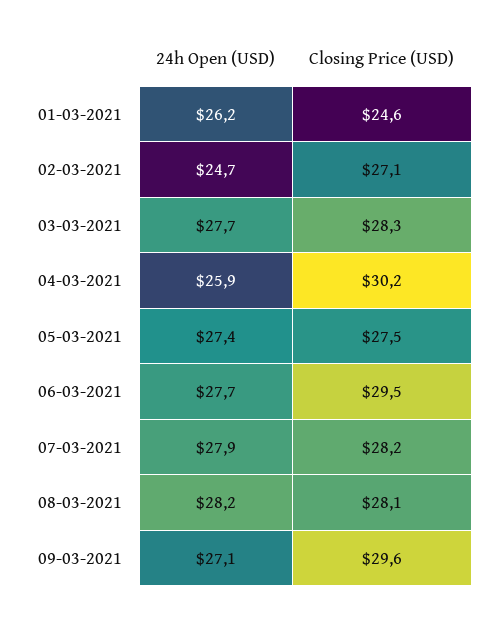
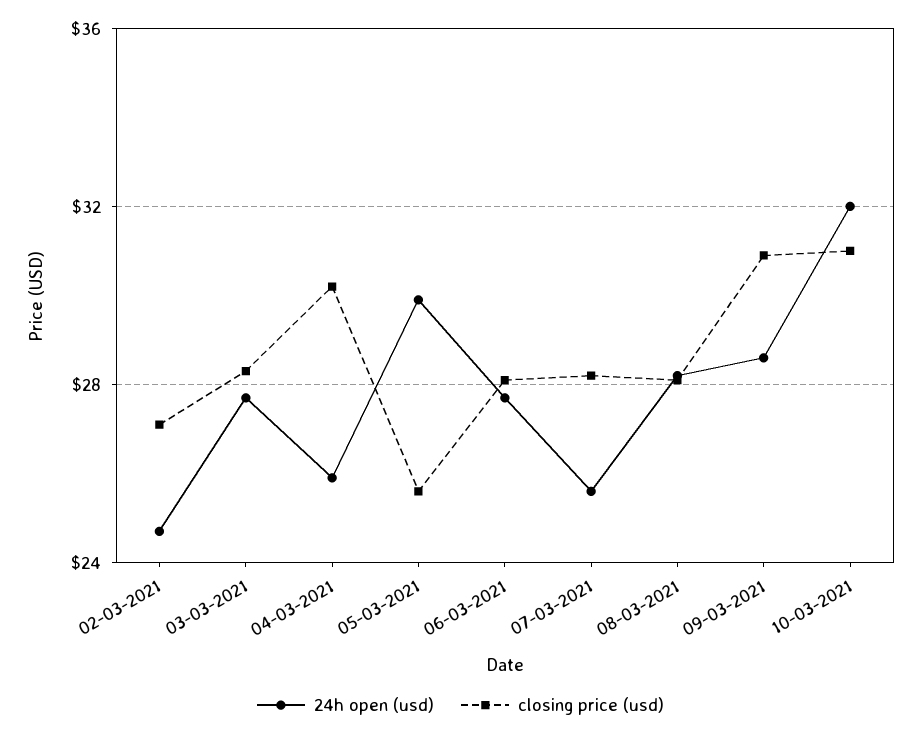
24h Open (USD), 01-03-2021: 26.2 -> none
Closing Price (USD), 01-03-2021: 24.6 -> none
24h Open (USD), 05-03-2021: 27.4 -> 30
Closing Price (USD), 05-03-2021: 27.5 -> 25.5
Closing Price (USD), 06-03-2021: 29.5 -> 28
24h Open (USD), 07-03-2021: 27.9 -> 25.5
24h Open (USD), 09-03-2021: 27.1 -> 28.5
Closing Price (USD), 09-03-2021: 29.6 -> 31
24h Open (USD), 10-03-2021: none -> 32
Closing Price (USD), 10-03-2021: none -> 31

